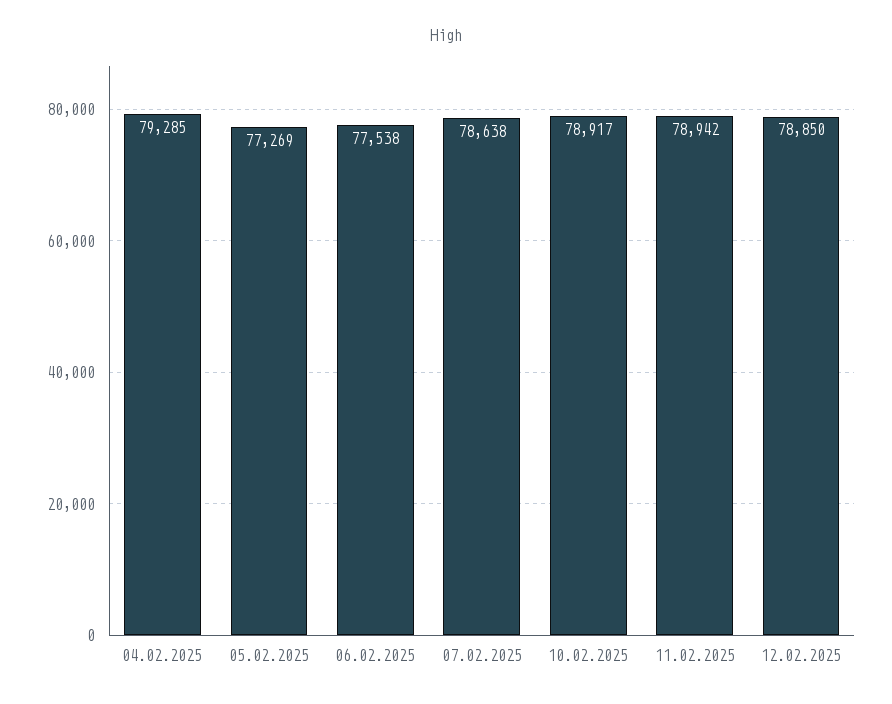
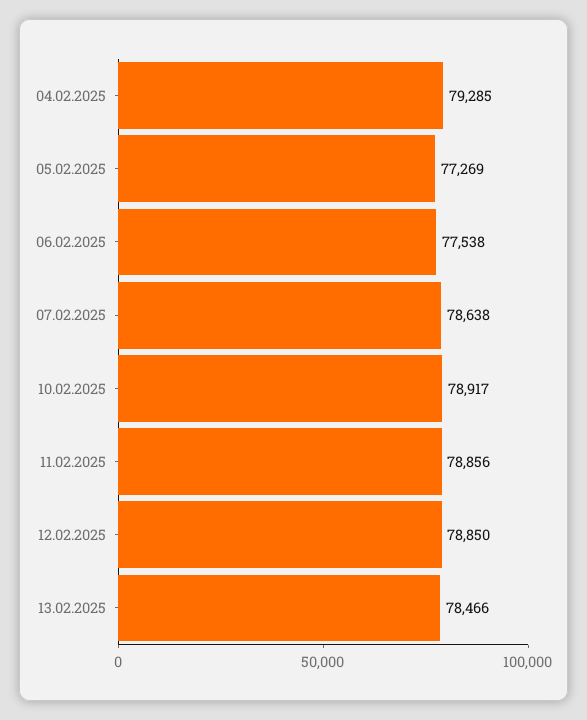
11.02.2025: 78942 -> 78856
13.02.2025: none -> 78466

